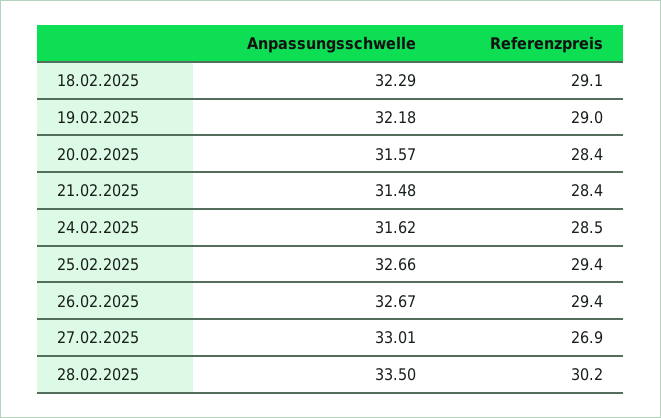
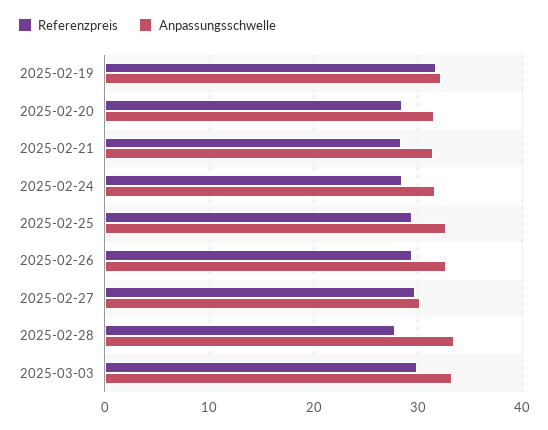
Anpassungsschwelle, 18.02.2025: 32.29 -> none
Referenzpreis, 18.02.2025: 29.1 -> none
Referenzpreis, 19.02.2025: 29 -> 32
Anpassungsschwelle, 27.02.2025: 33.01 -> 30
Referenzpreis, 27.02.2025: 26.9 -> 30
Referenzpreis, 28.02.2025: 30.2 -> 28
Referenzpreis, 2025-03-03: none -> 30
Anpassungsschwelle, 2025-03-03: none -> 33

